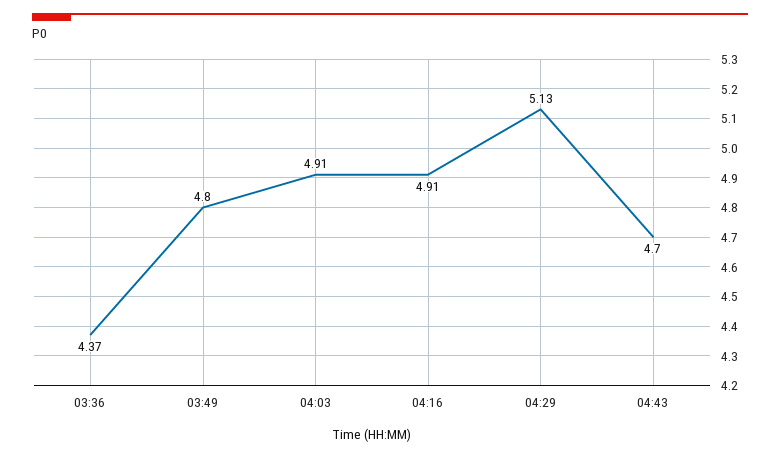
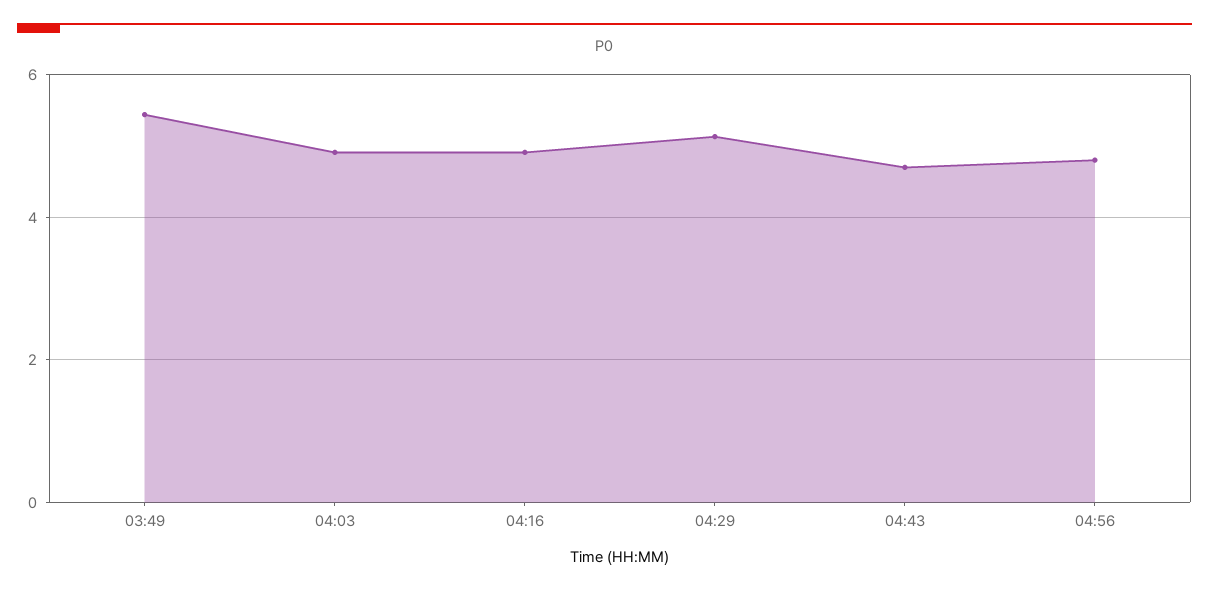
03:36: 4.37 -> none
03:49: 4.8 -> 5.4
04:56: none -> 4.8

